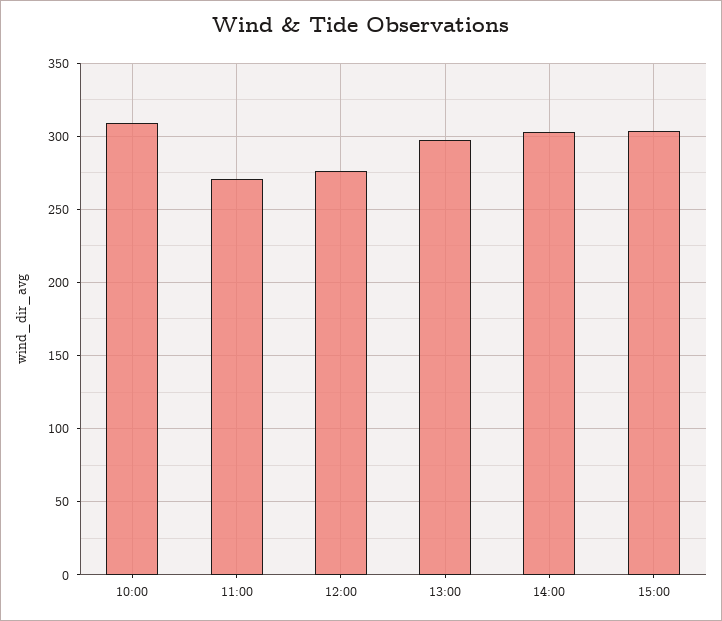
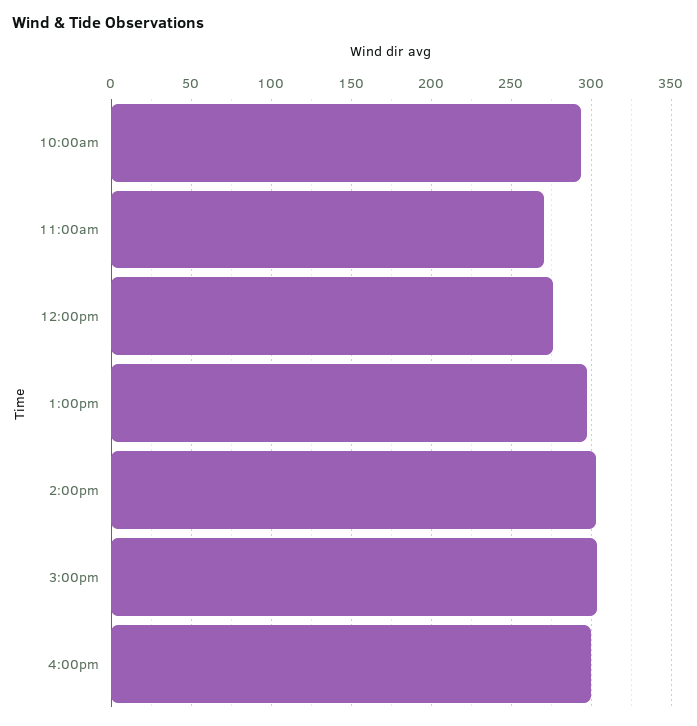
10:00: 310 -> 295
4:00pm: none -> 300

